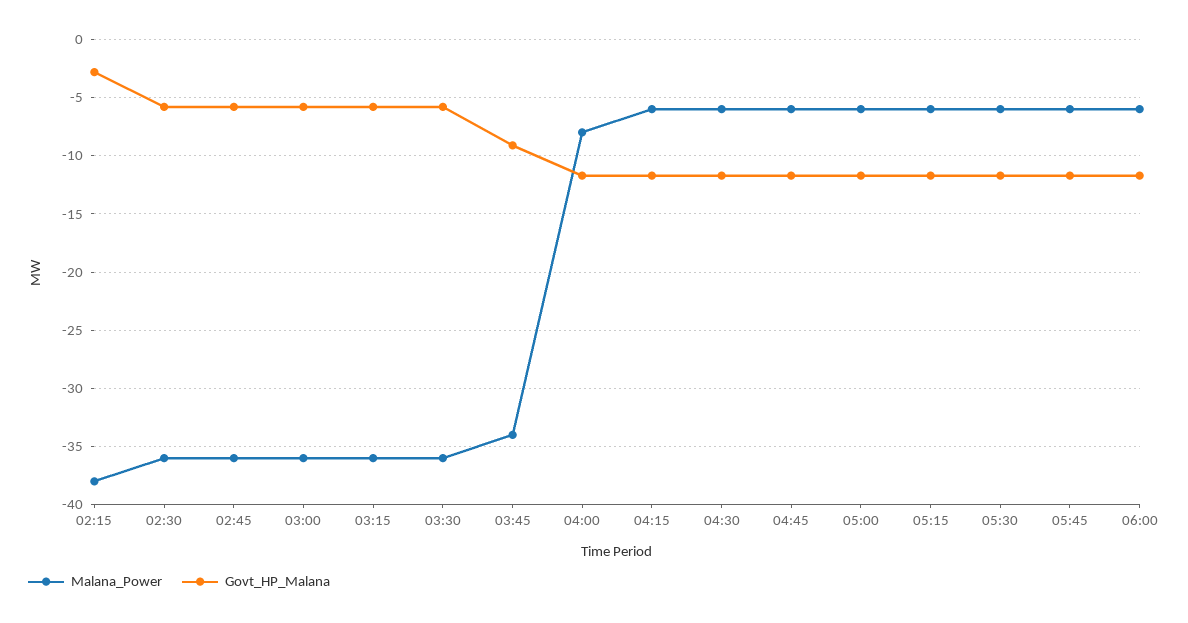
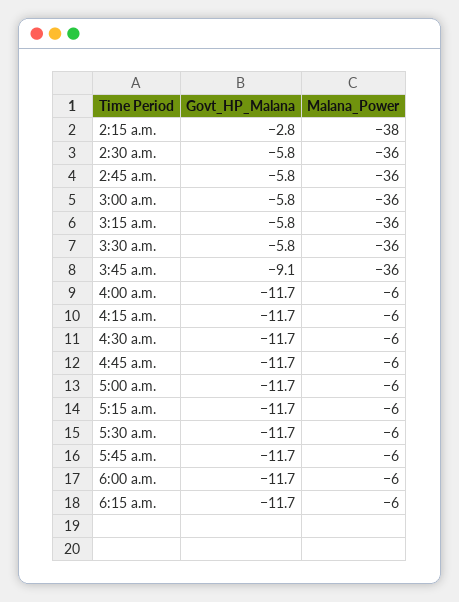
Malana_Power, 03:45: -34 -> -36
Malana_Power, 04:00: -8 -> -6
Govt_HP_Malana, 6:15 a.m.: none -> -11.7
Malana_Power, 6:15 a.m.: none -> -6

